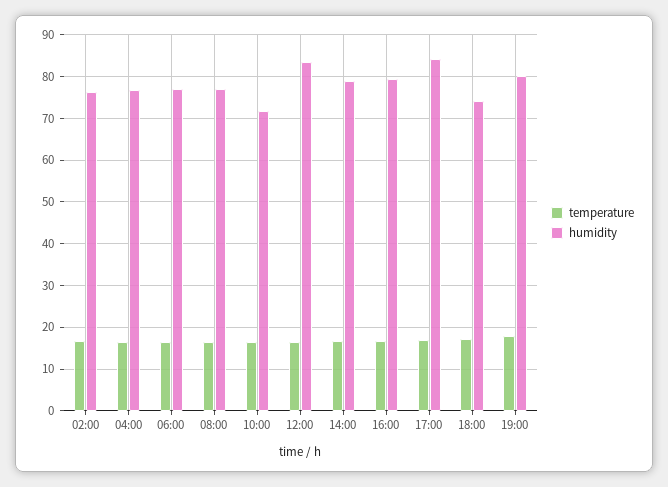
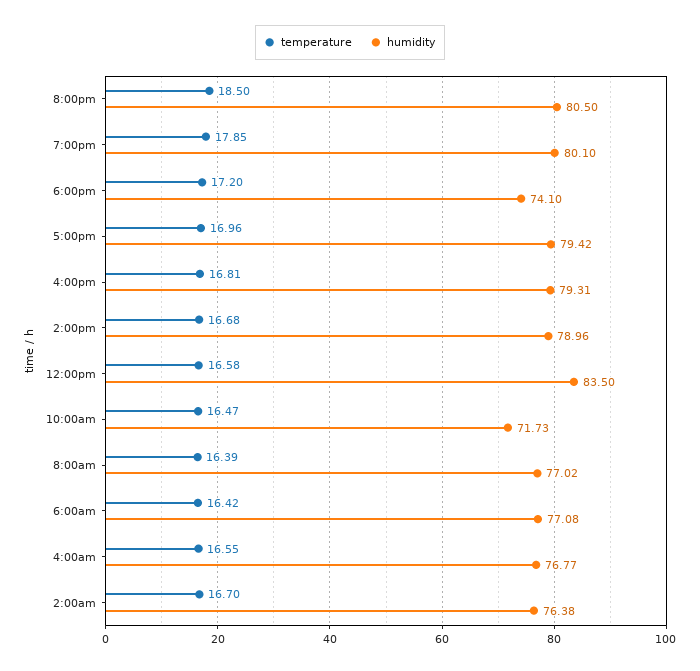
humidity, 17:00: 84 -> 79.42
temperature, 8:00pm: none -> 18.5
humidity, 8:00pm: none -> 80.5

